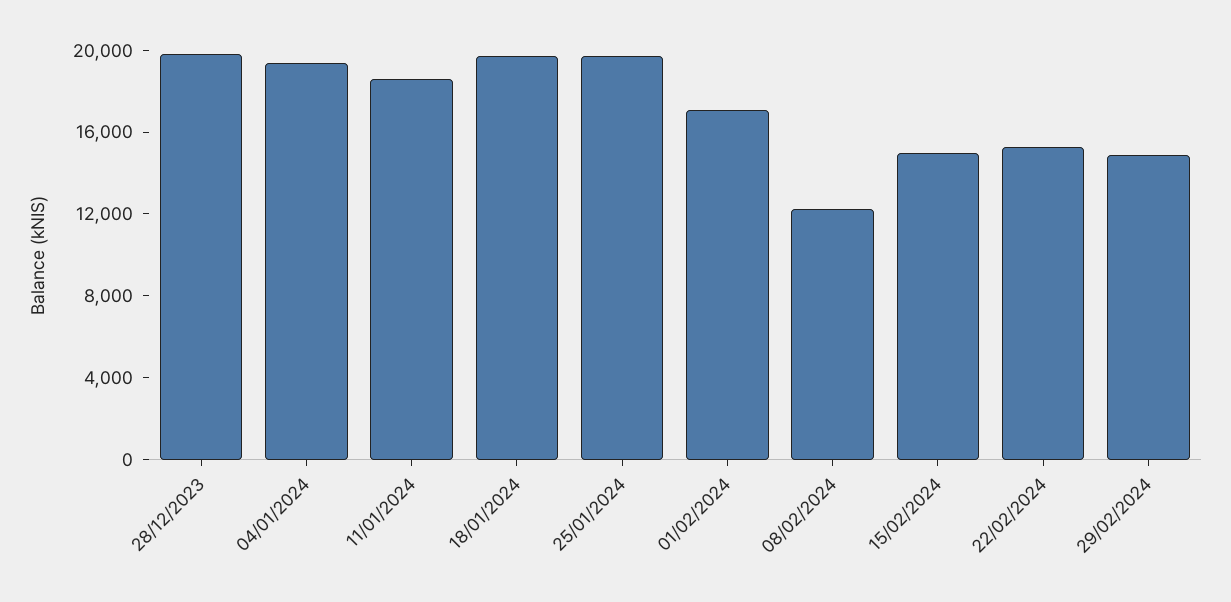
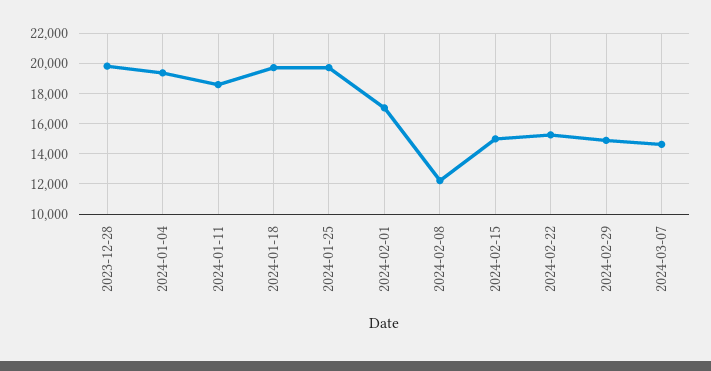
2024-03-07: none -> 14500

